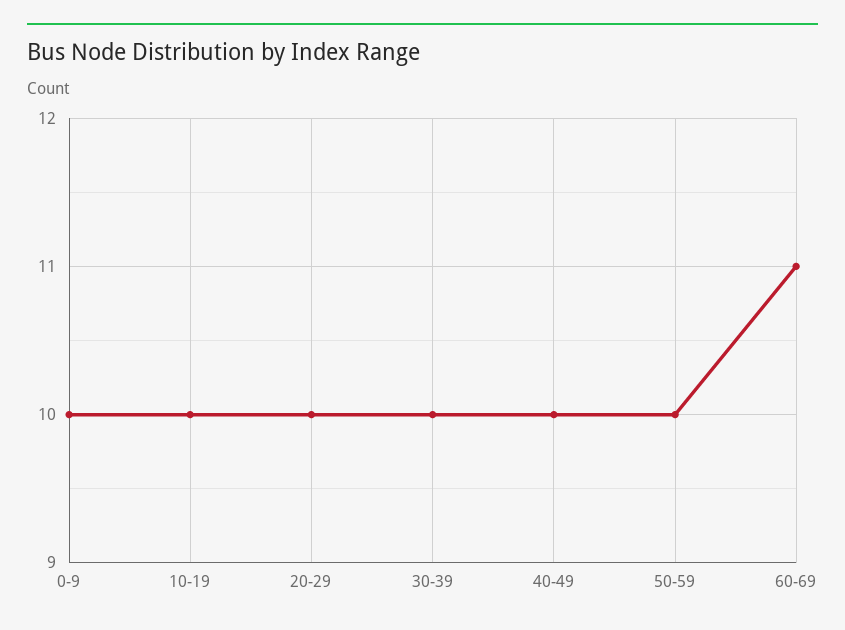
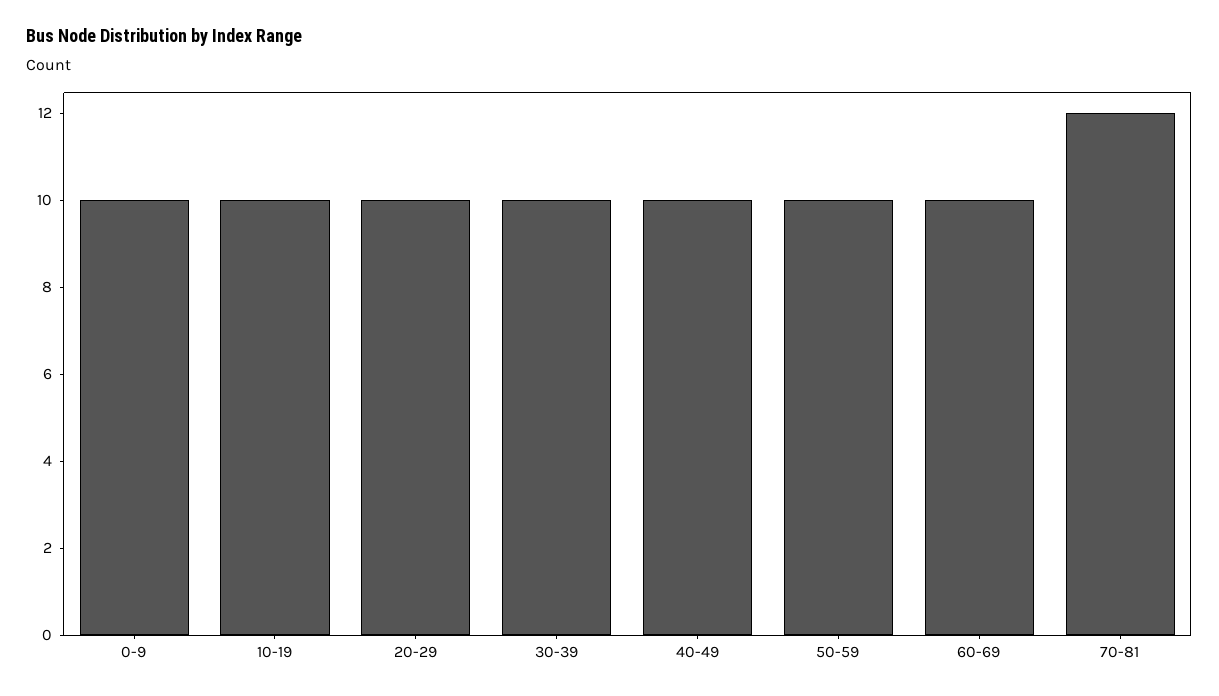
60-69: 11 -> 10
70-81: none -> 12

